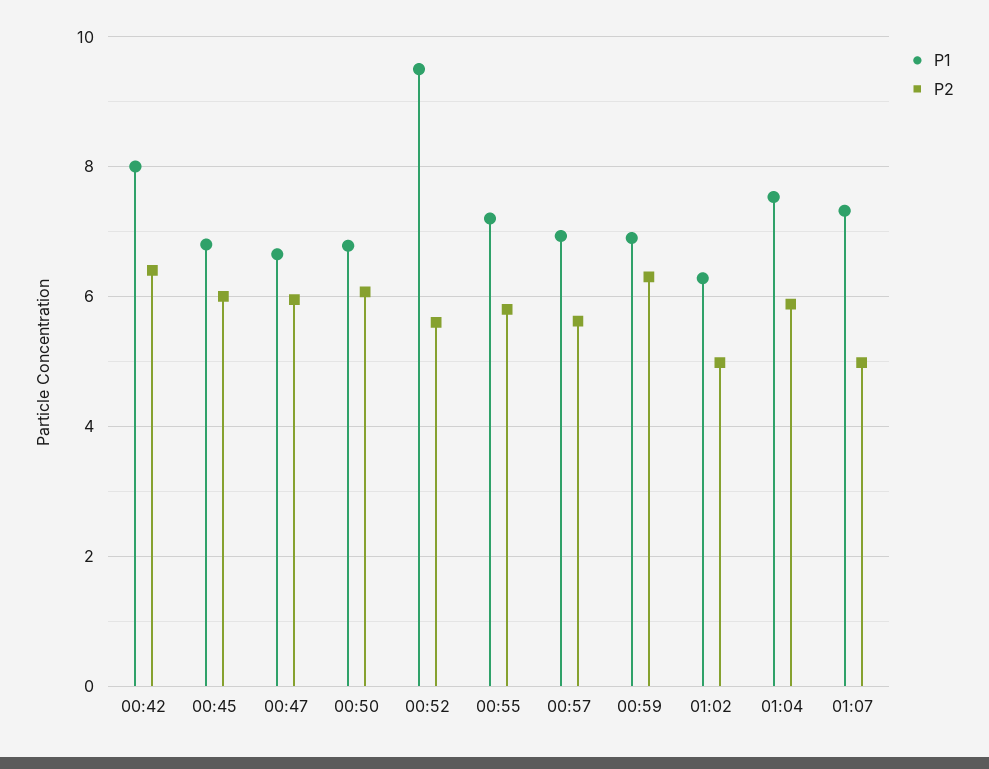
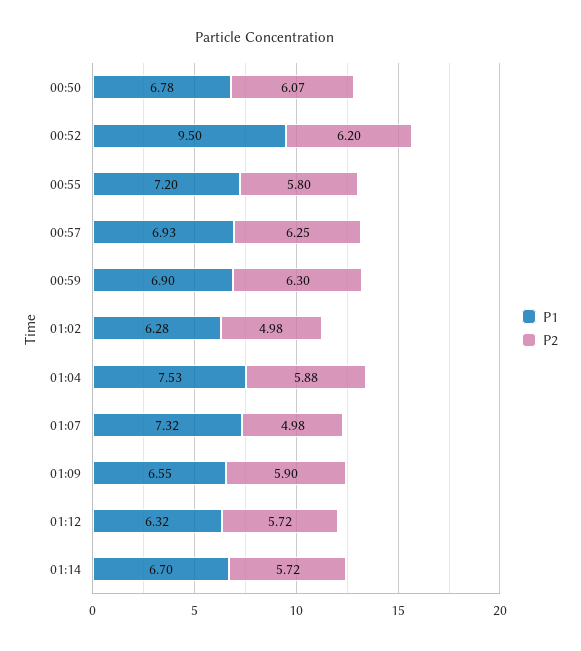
P1, 00:42: 8 -> none
P2, 00:42: 6.4 -> none
P1, 00:45: 6.8 -> none
P2, 00:45: 6 -> none
P1, 00:47: 6.6 -> none
P2, 00:47: 6 -> none
P2, 00:52: 5.6 -> 6.2
P2, 00:57: 5.6 -> 6.25
P1, 01:09: none -> 6.55
P2, 01:09: none -> 5.9
P1, 01:12: none -> 6.32
P2, 01:12: none -> 5.72
P1, 01:14: none -> 6.7
P2, 01:14: none -> 5.72

